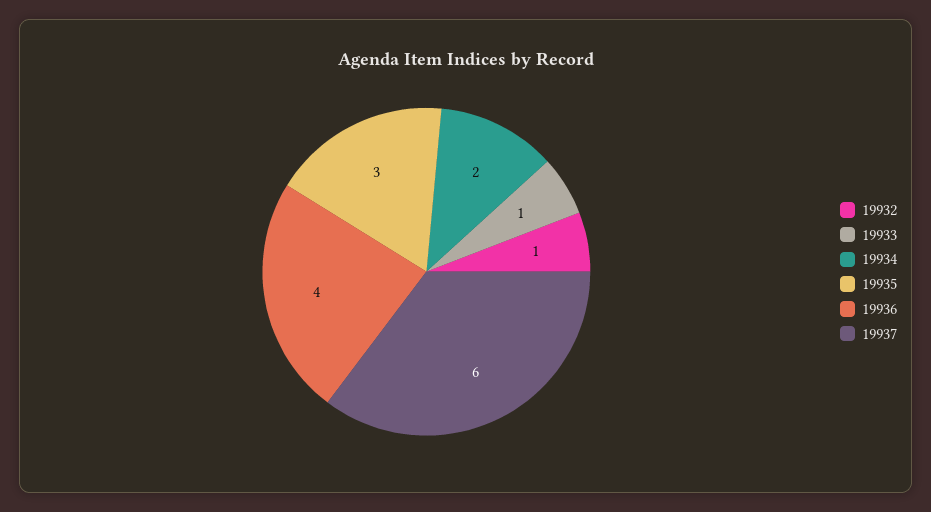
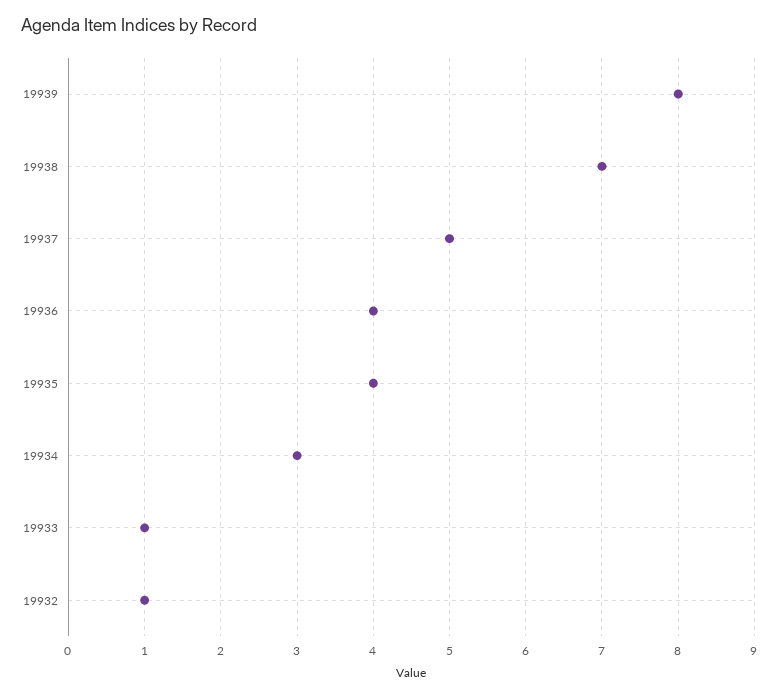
19934: 2 -> 3
19935: 3 -> 4
19937: 6 -> 5
19939: none -> 8
19938: none -> 7

